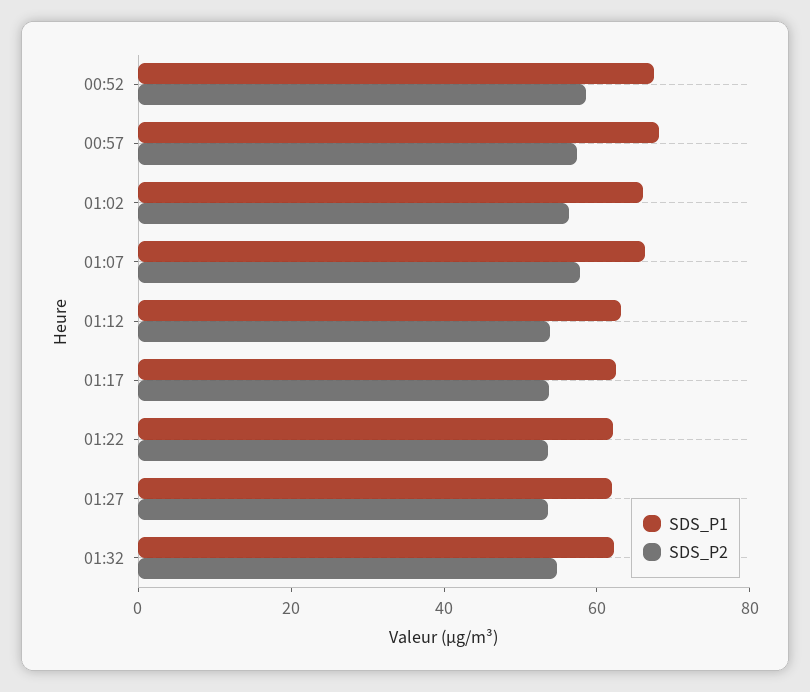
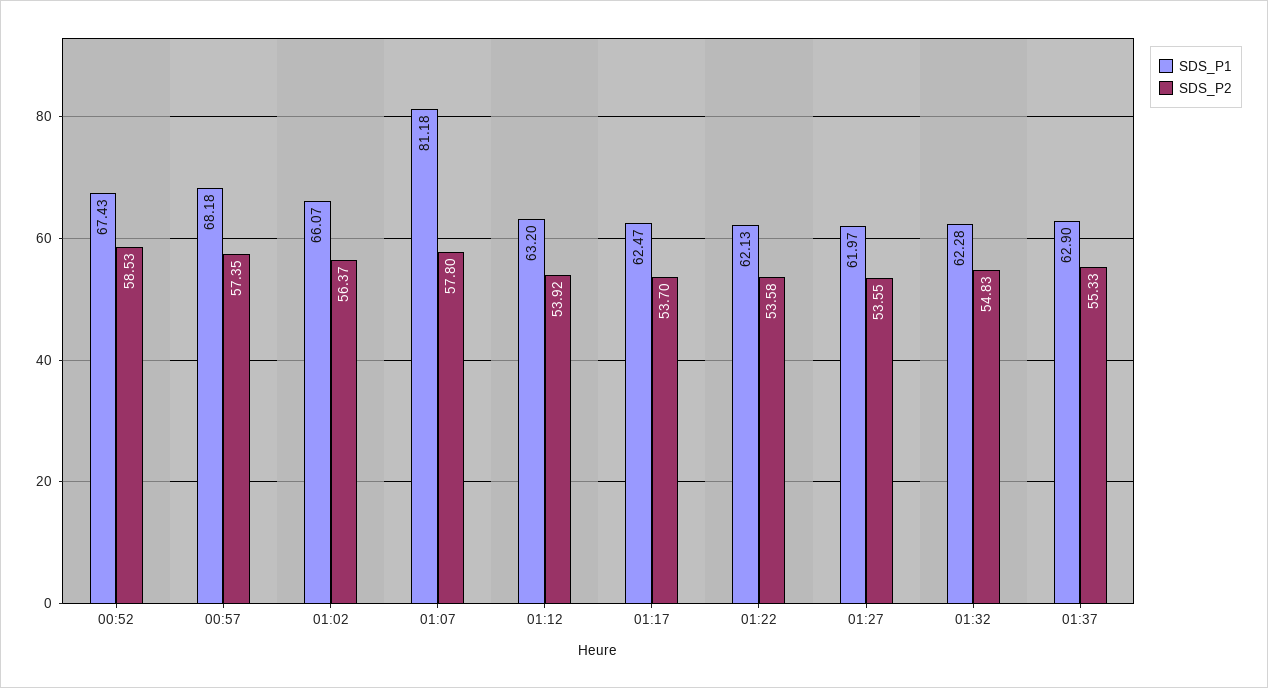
SDS_P1, 01:07: 65 -> 81.18
SDS_P1, 01:37: none -> 62.9
SDS_P2, 01:37: none -> 55.33

